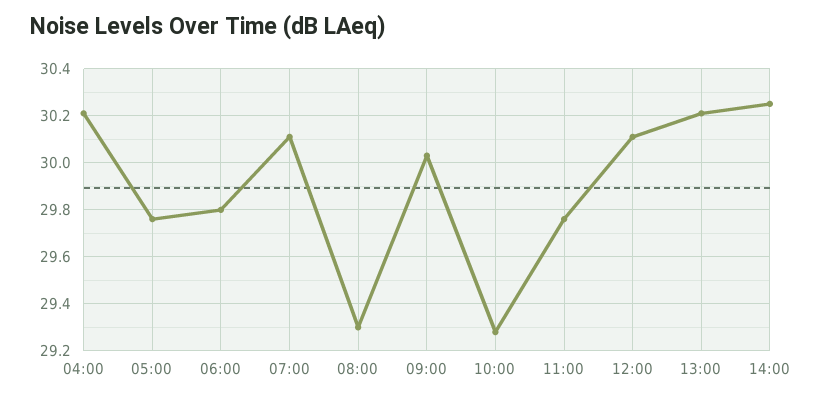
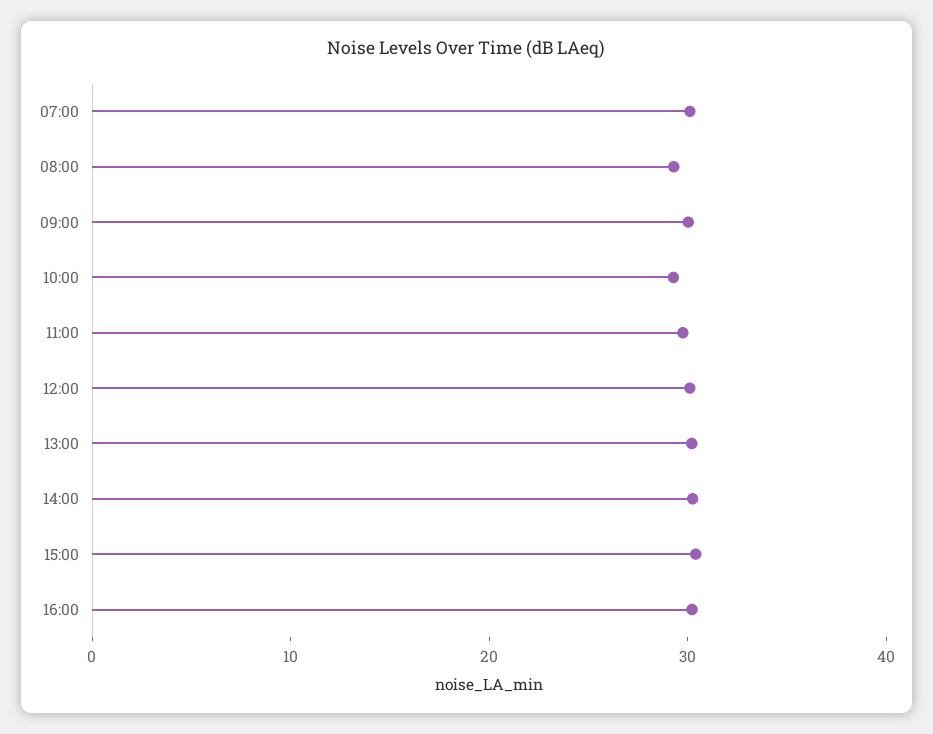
04:00: 30.2 -> none
05:00: 29.75 -> none
06:00: 29.8 -> none
15:00: none -> 30
16:00: none -> 30

